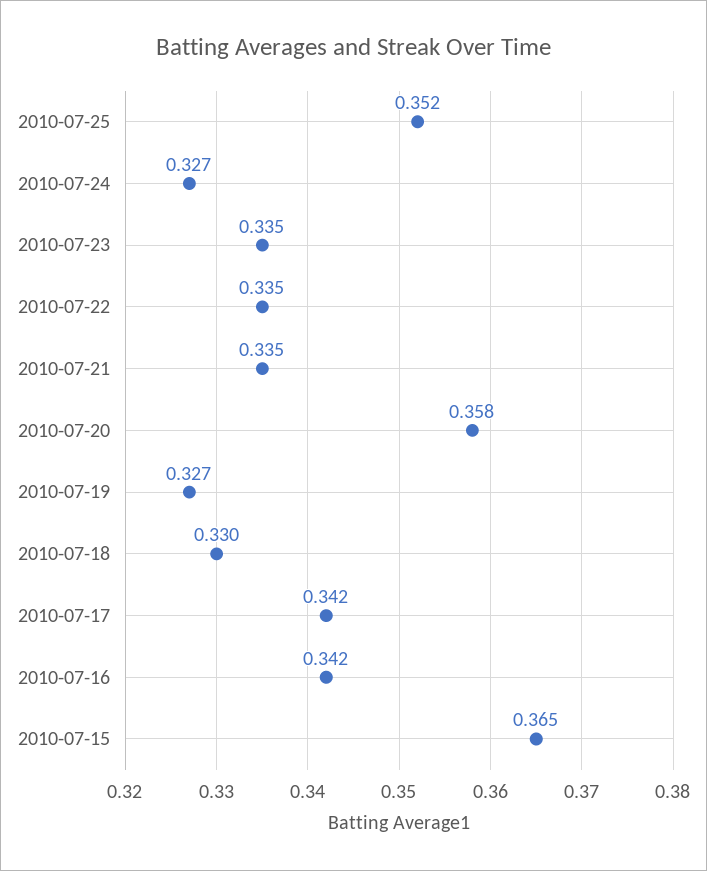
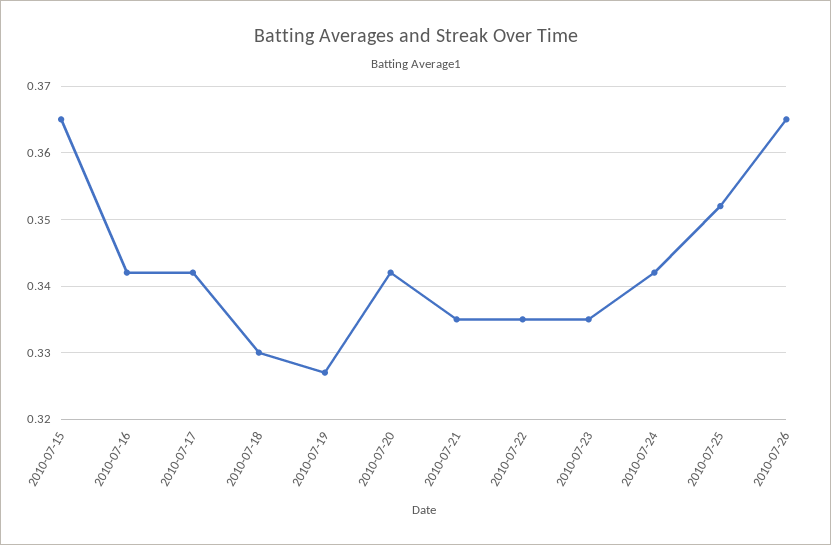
2010-07-24: 0.327 -> 0.342
2010-07-20: 0.358 -> 0.342
2010-07-26: none -> 0.365

